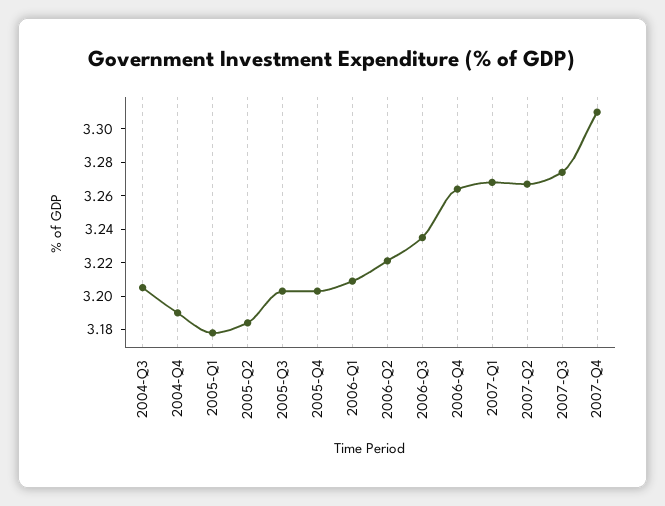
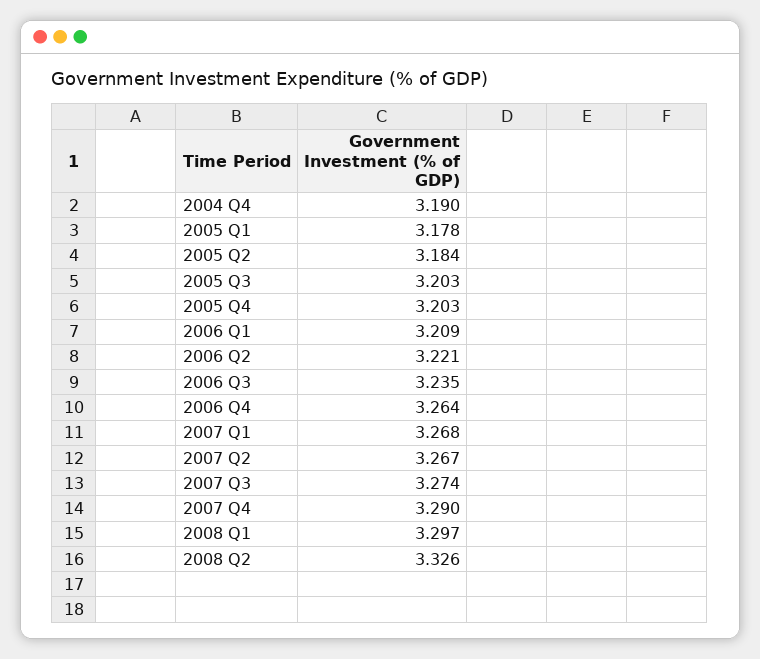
2004-Q3: 3.205 -> none
2007-Q4: 3.31 -> 3.29
2008 Q1: none -> 3.297
2008 Q2: none -> 3.326

